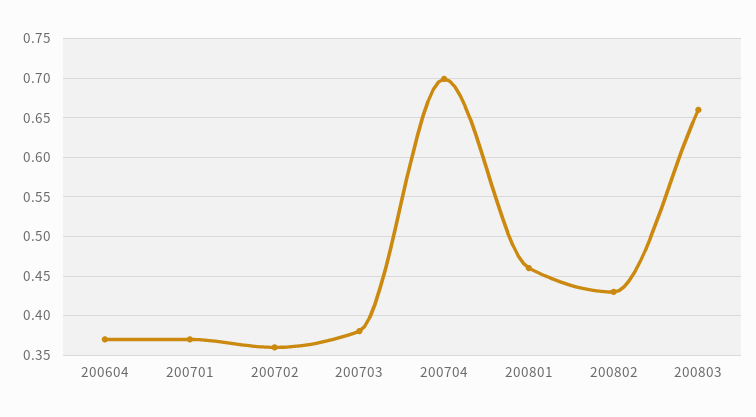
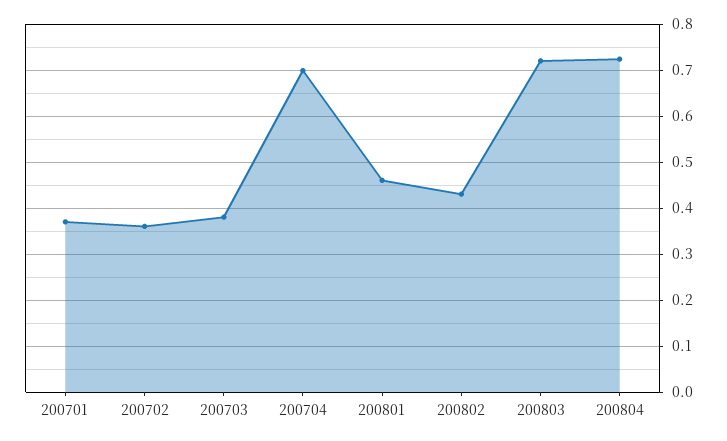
200604: 0.37 -> none
200803: 0.66 -> 0.72
200804: none -> 0.72

